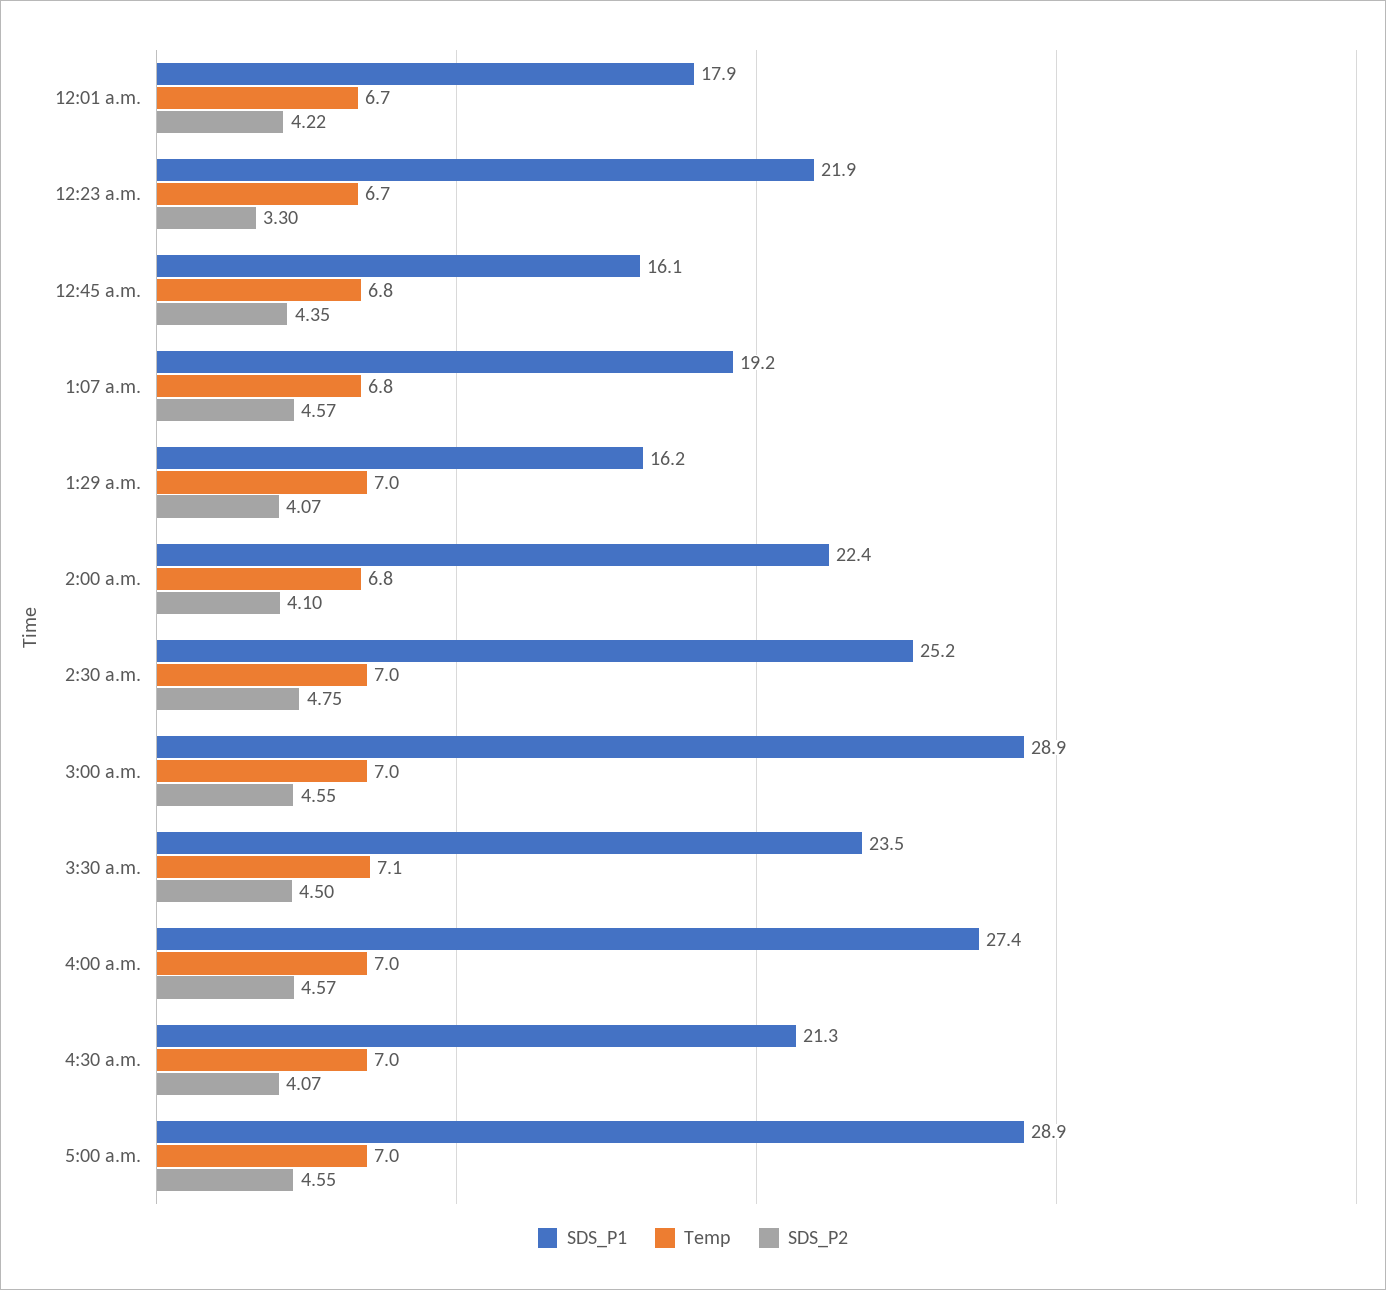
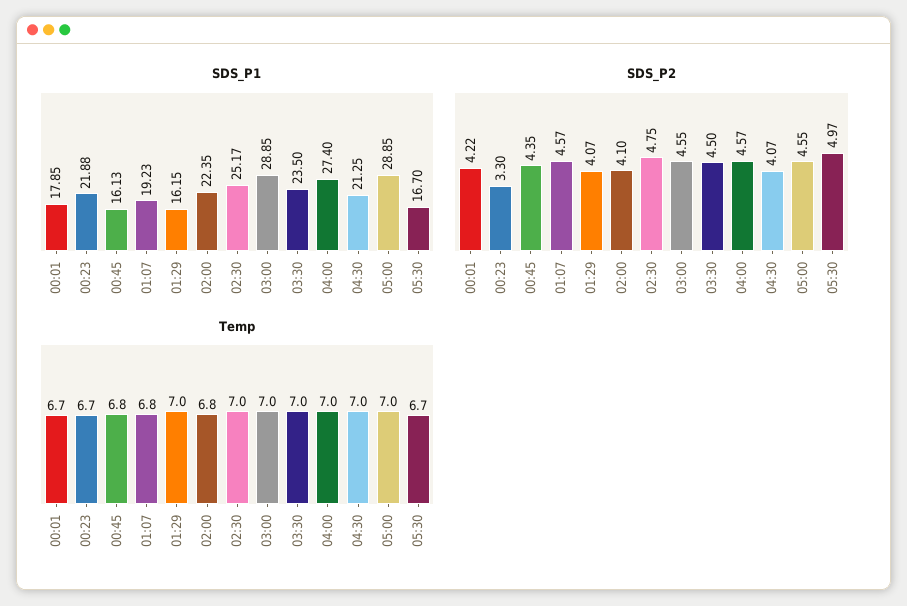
Temp, 3:30 a.m.: 7.1 -> 7
SDS_P1, 05:30: none -> 16.7
SDS_P2, 05:30: none -> 4.97
Temp, 05:30: none -> 6.7

